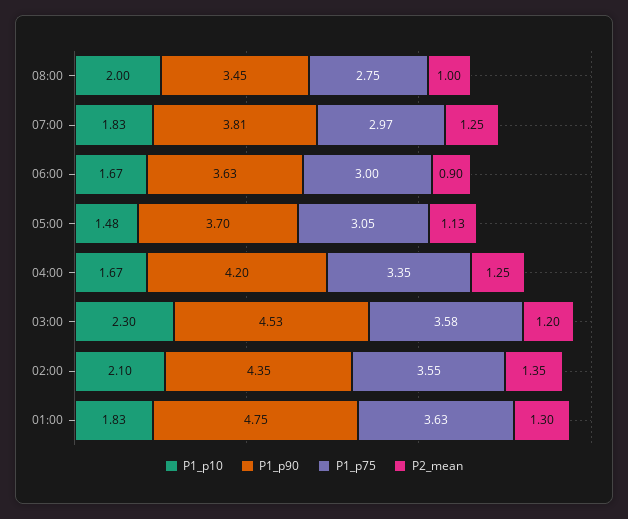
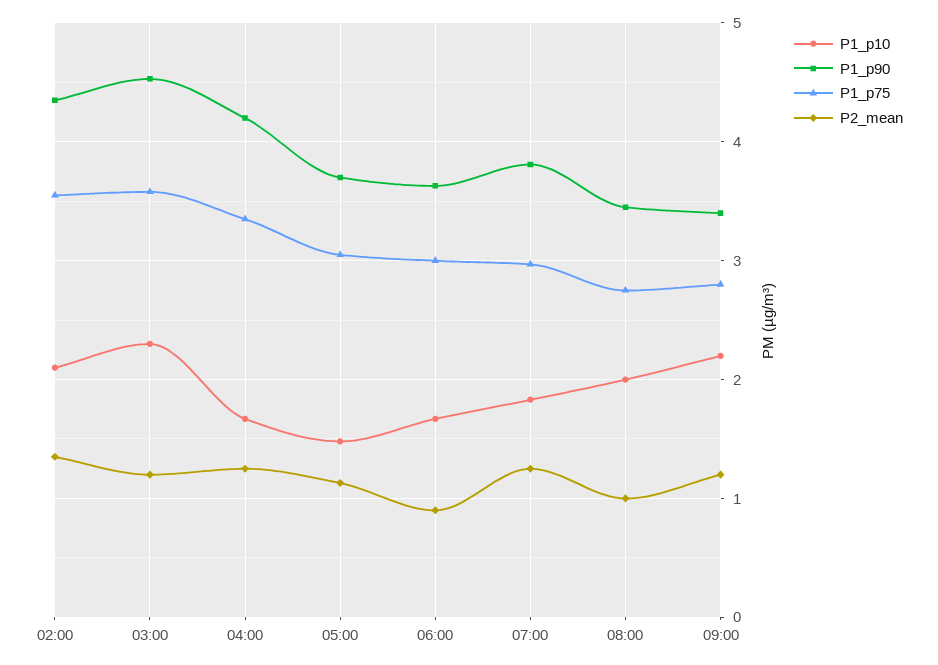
P1_p10, 01:00: 1.83 -> none
P1_p90, 01:00: 4.75 -> none
P1_p75, 01:00: 3.63 -> none
P2_mean, 01:00: 1.3 -> none
P1_p10, 09:00: none -> 2.2
P1_p90, 09:00: none -> 3.4
P1_p75, 09:00: none -> 2.8
P2_mean, 09:00: none -> 1.2

